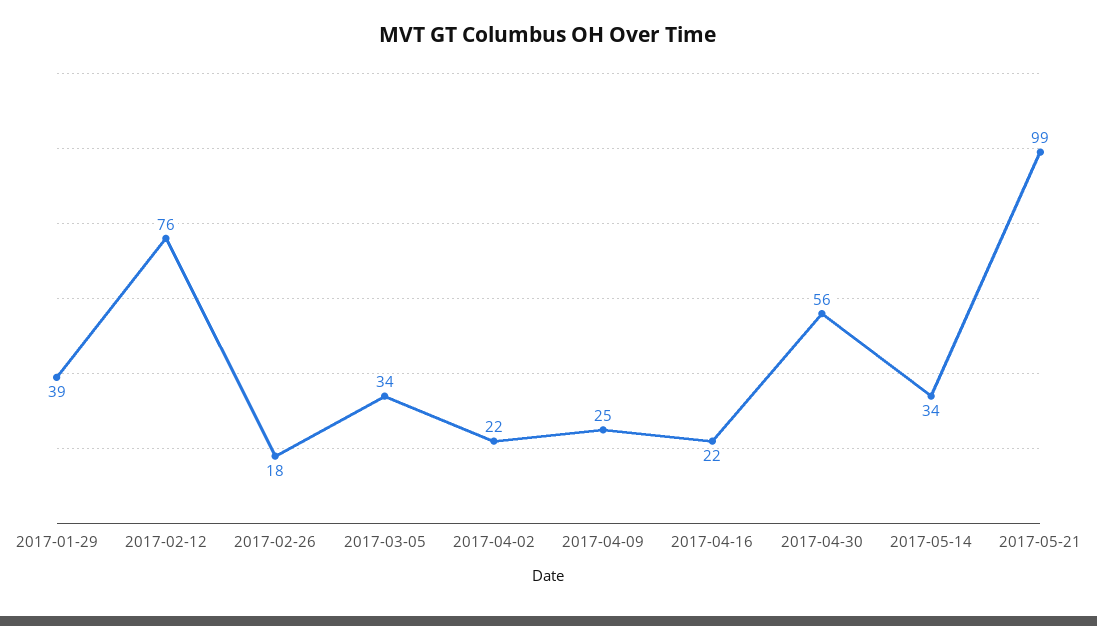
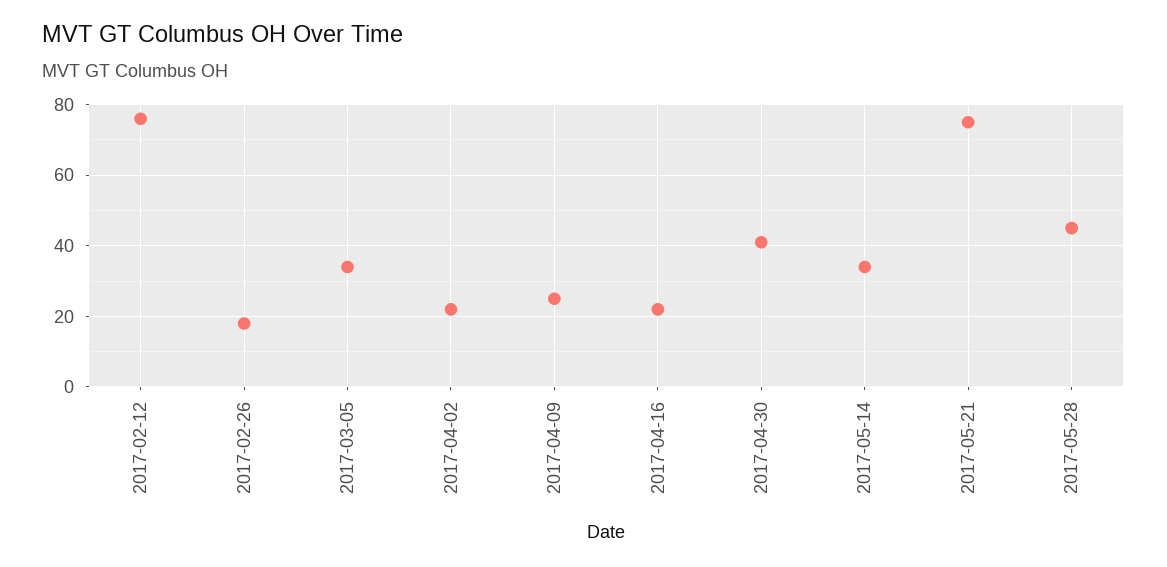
2017-01-29: 39 -> none
2017-04-30: 56 -> 40
2017-05-21: 99 -> 75
2017-05-28: none -> 45

